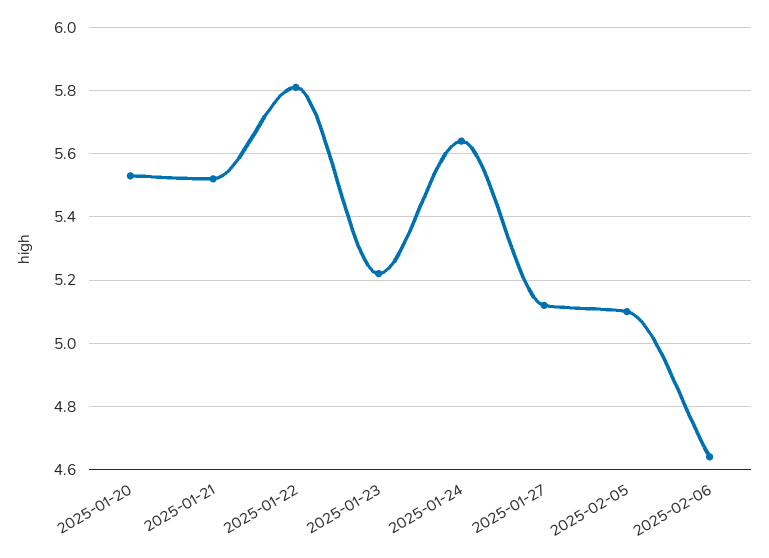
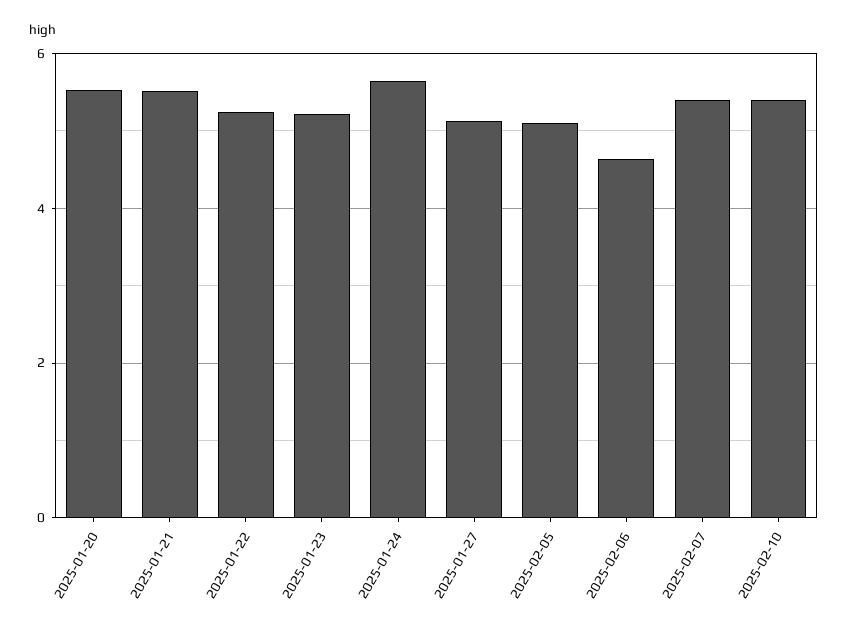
2025-01-22: 5.8 -> 5.2
2025-02-07: none -> 5.4
2025-02-10: none -> 5.4

